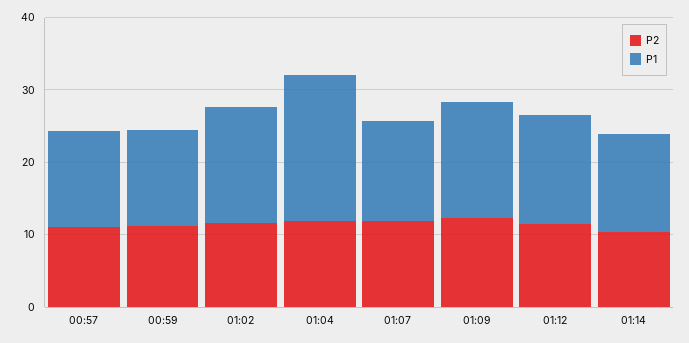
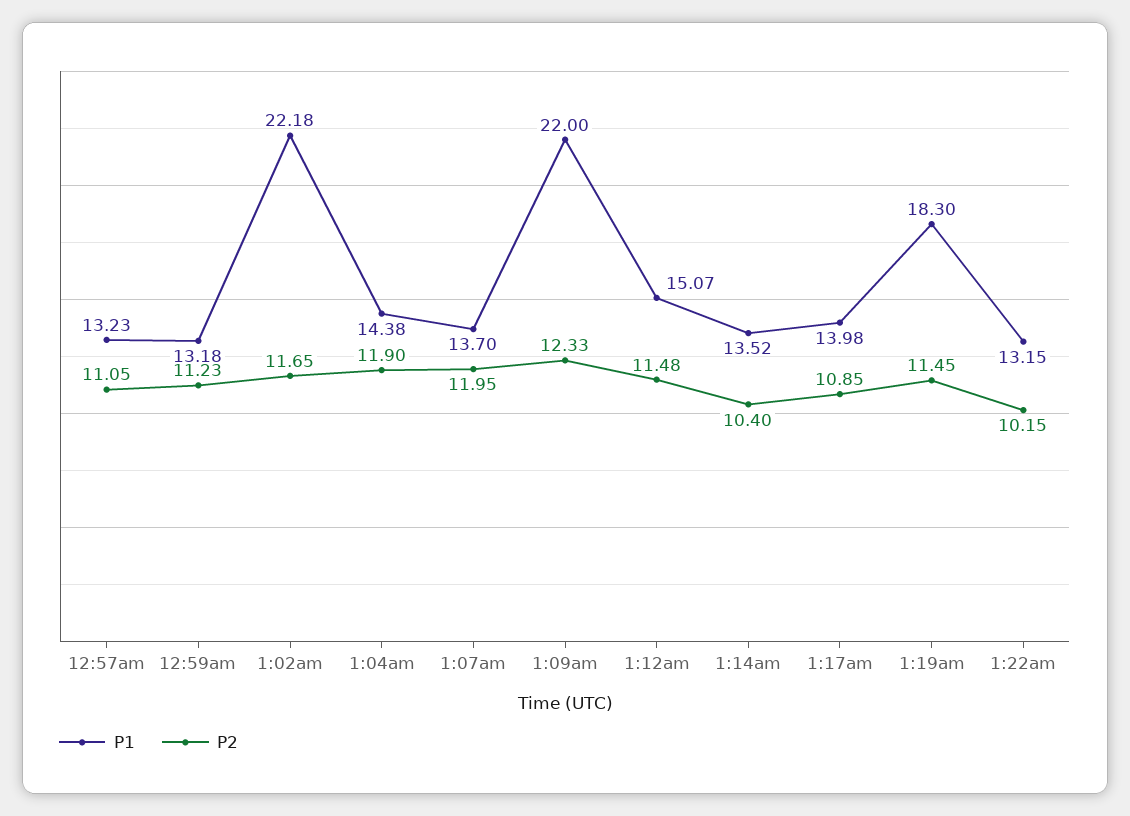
P1, 01:02: 16 -> 22.18
P1, 01:04: 20 -> 14.38
P1, 01:09: 16 -> 22
P1, 1:17am: none -> 13.98
P2, 1:17am: none -> 10.85
P1, 1:19am: none -> 18.3
P2, 1:19am: none -> 11.45
P1, 1:22am: none -> 13.15
P2, 1:22am: none -> 10.15

